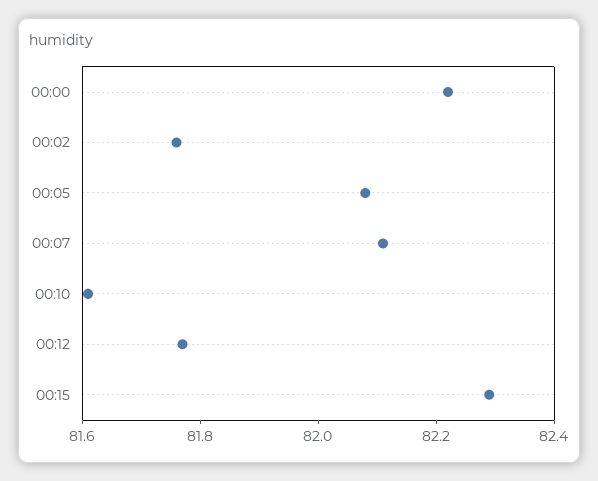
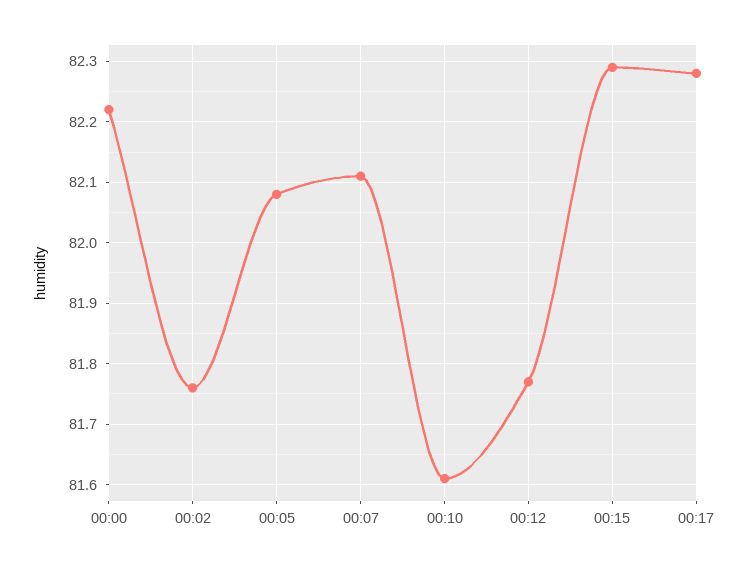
00:17: none -> 82.28

